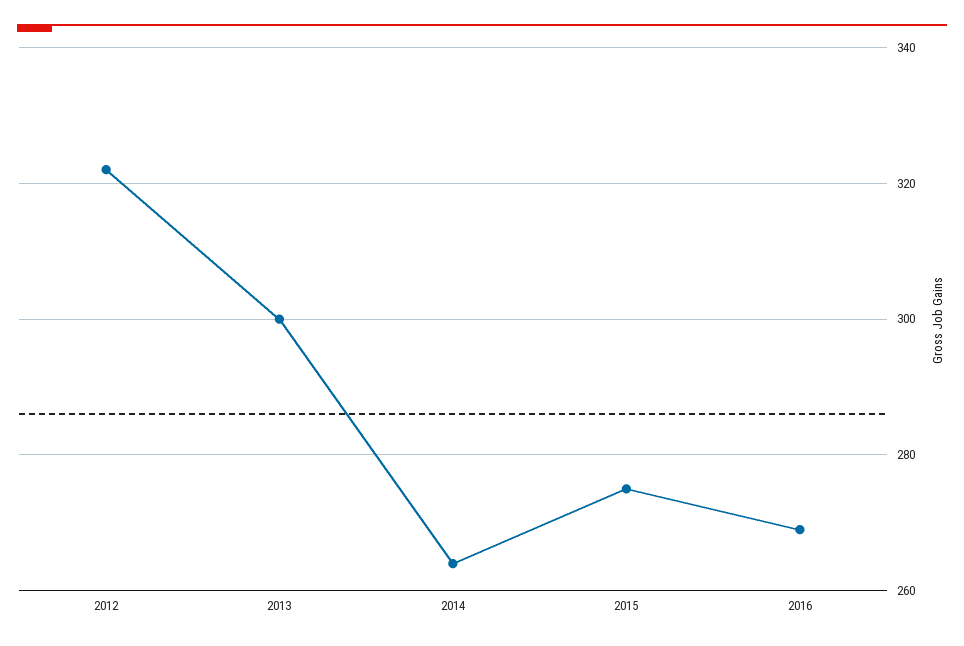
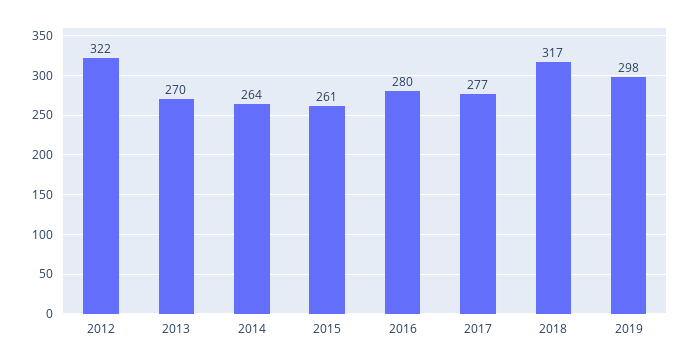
2013: 300 -> 270
2015: 275 -> 261
2016: 270 -> 280
2017: none -> 277
2018: none -> 317
2019: none -> 298

